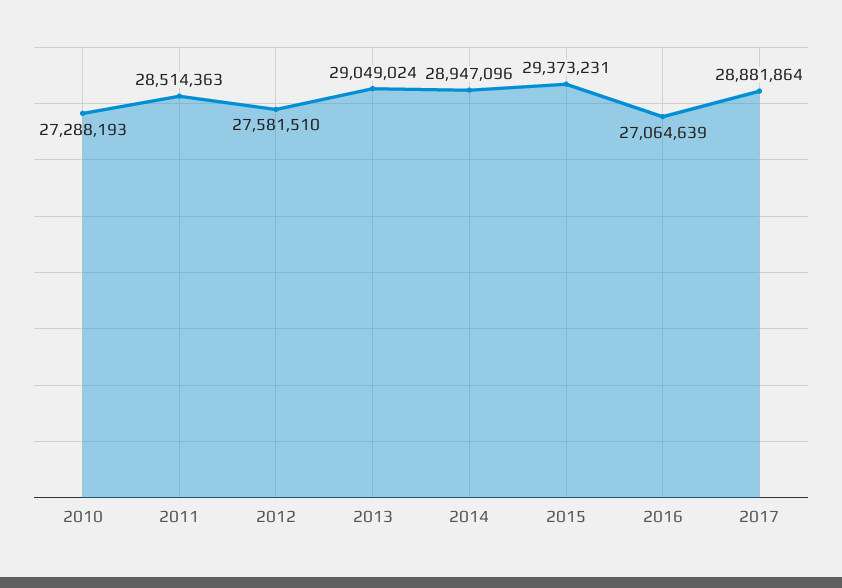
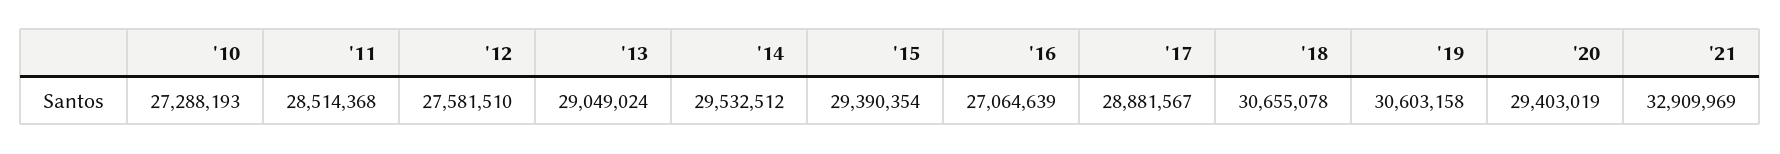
2011: 28514363 -> 28514368
2014: 28947096 -> 29532512
2015: 29373231 -> 29390354
2017: 28881864 -> 28881567
'18: none -> 30655078
'19: none -> 30603158
'20: none -> 29403019
'21: none -> 32909969

